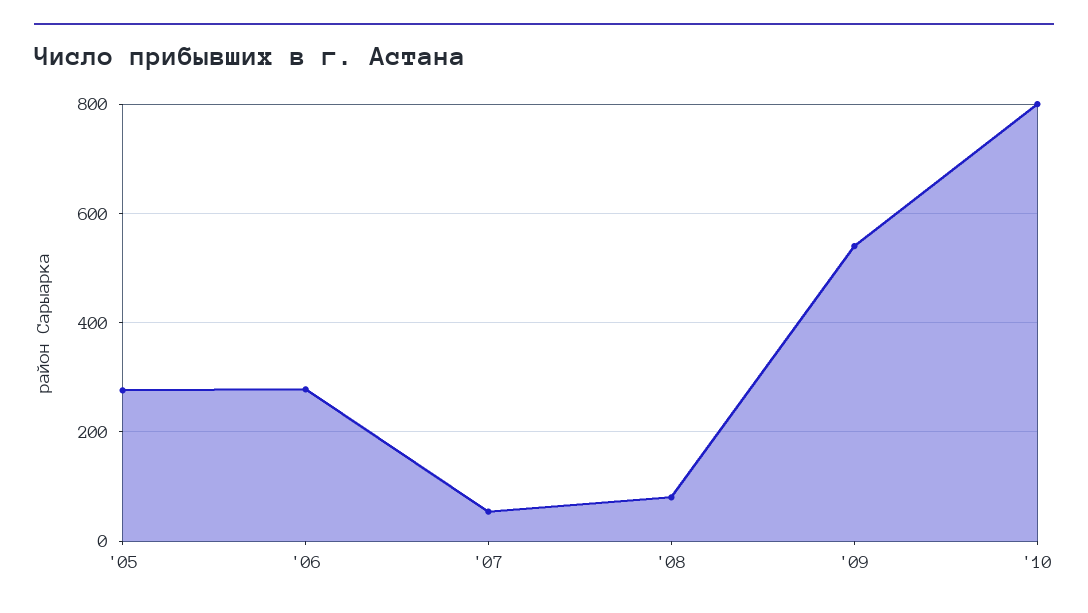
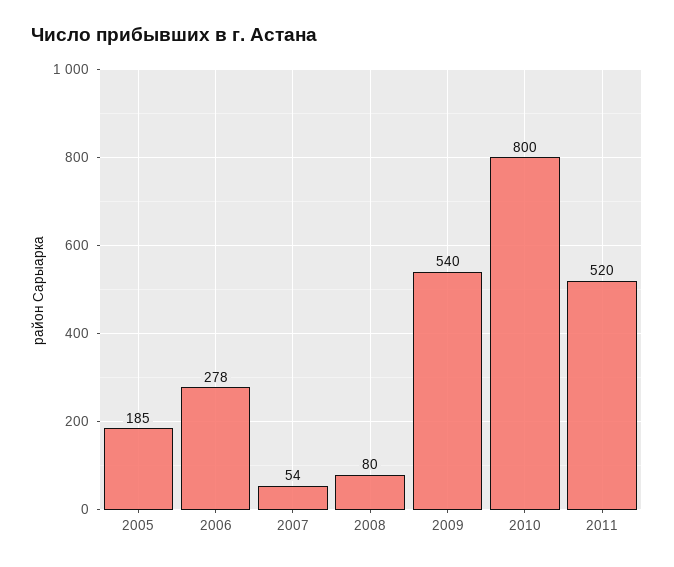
'05: 280 -> 185
2011: none -> 520

